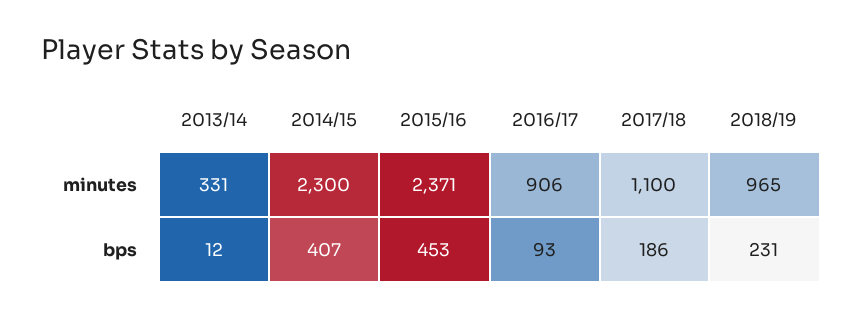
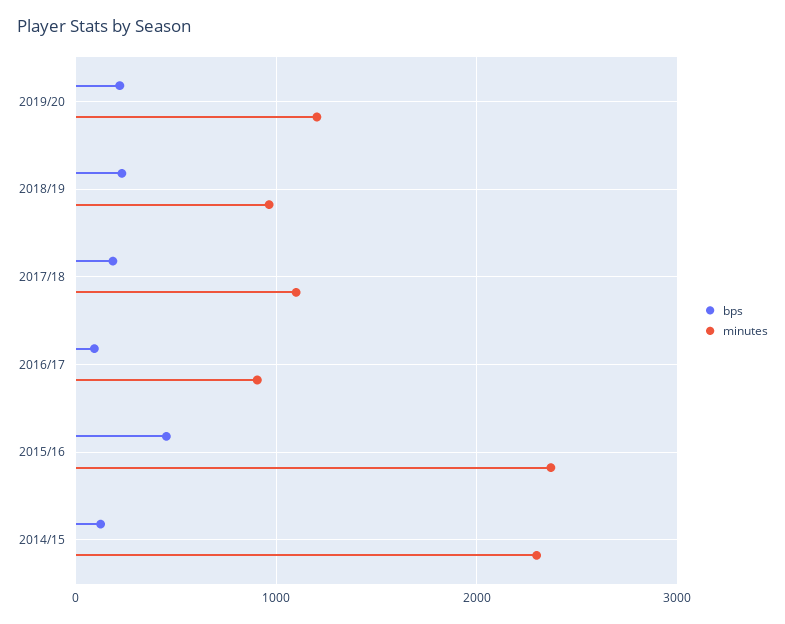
minutes, 2013/14: 331 -> none
bps, 2013/14: 12 -> none
bps, 2014/15: 407 -> 100
bps, 2019/20: none -> 200
minutes, 2019/20: none -> 1200

